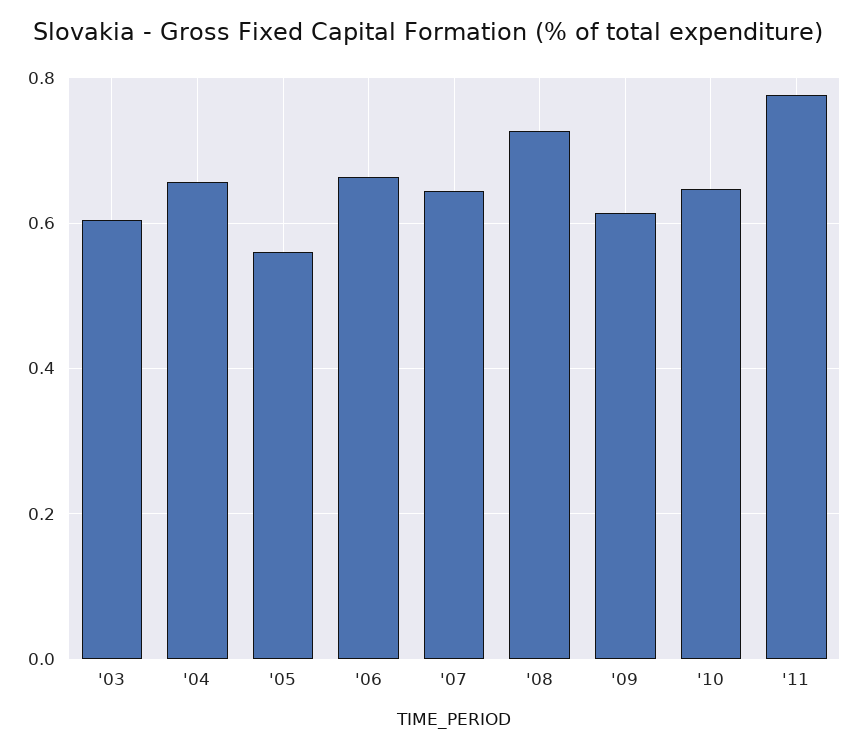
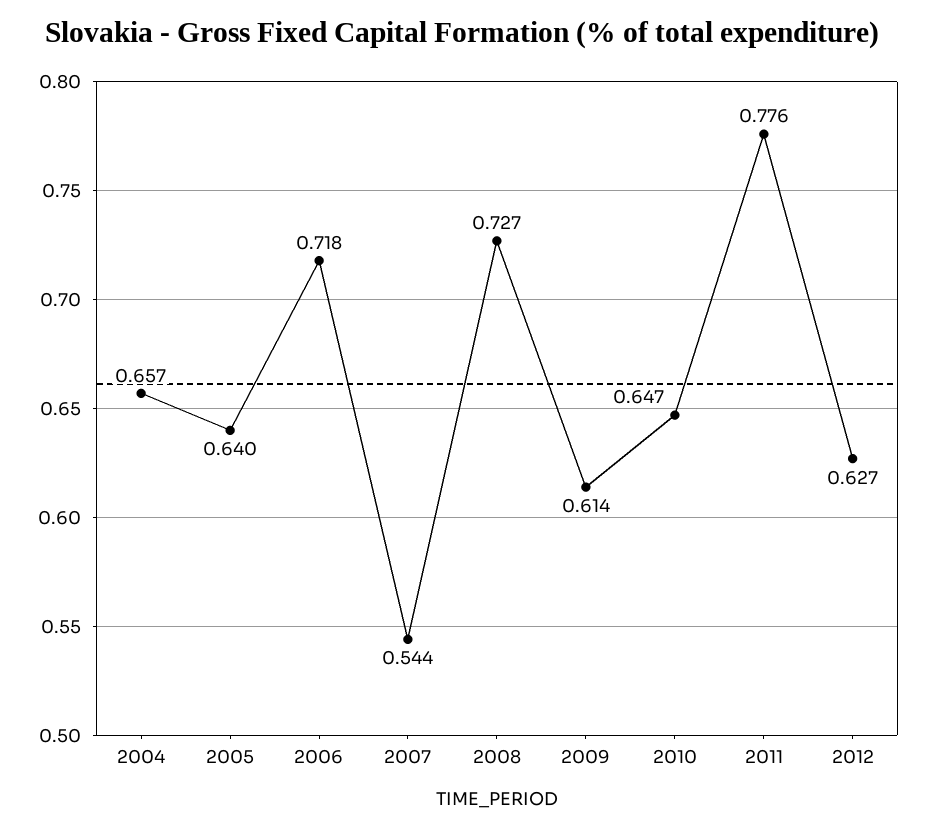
'03: 0.6 -> none
'05: 0.56 -> 0.64
'06: 0.66 -> 0.718
'07: 0.64 -> 0.544
2012: none -> 0.627

